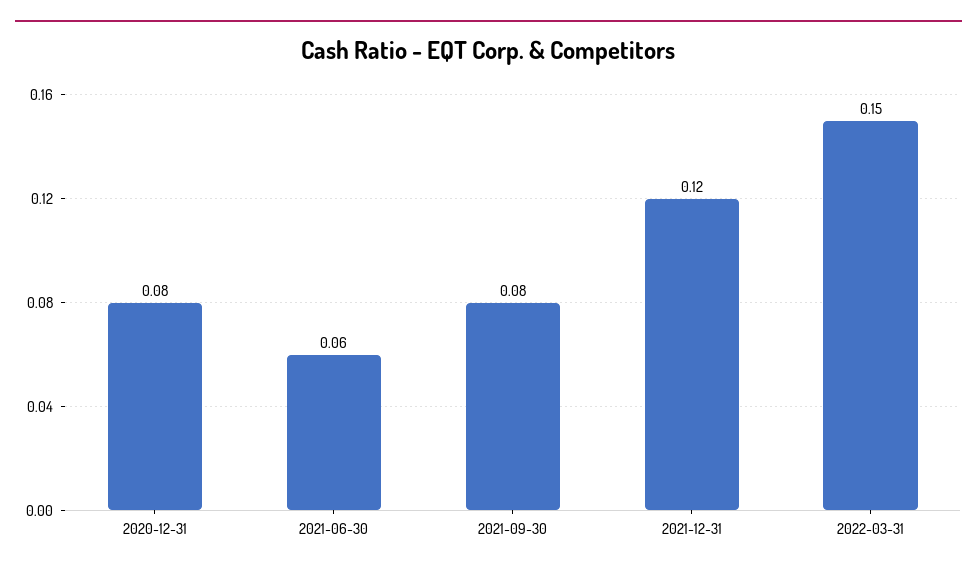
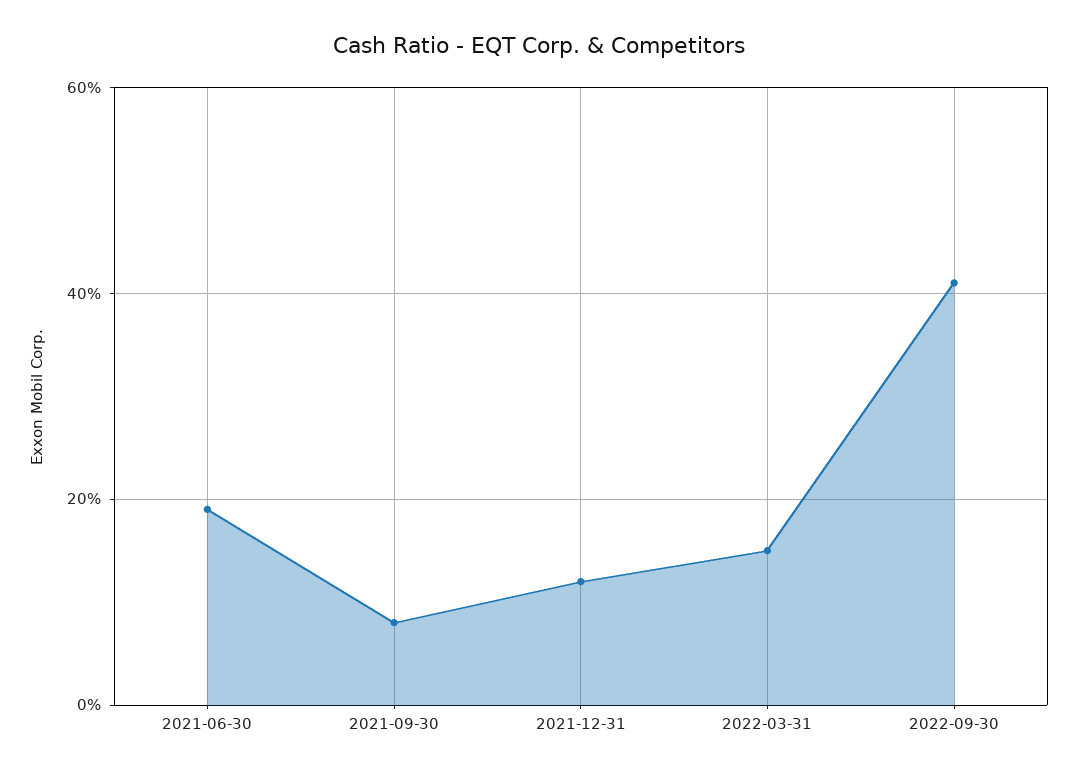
2020-12-31: 0.08 -> none
2021-06-30: 0.06 -> 0.2
2022-09-30: none -> 0.4

